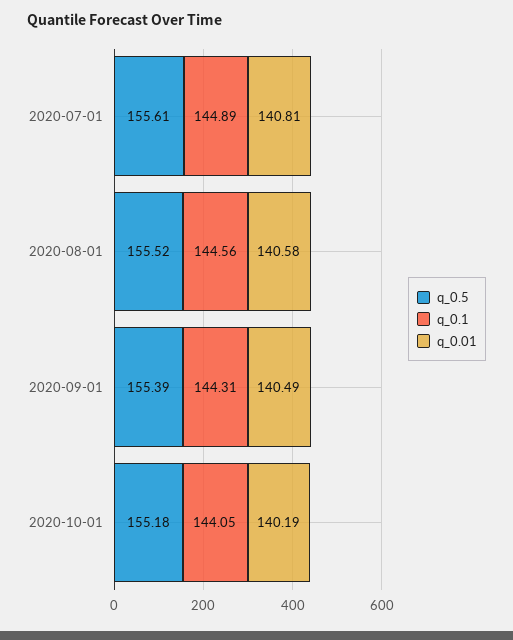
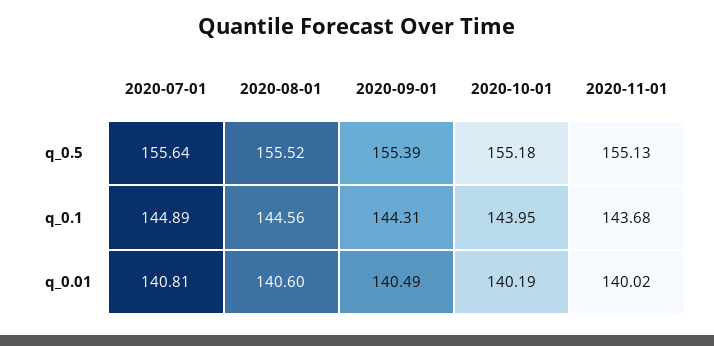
q_0.5, 2020-07-01: 155.61 -> 155.64
q_0.01, 2020-08-01: 140.58 -> 140.6
q_0.1, 2020-10-01: 144.05 -> 143.95
q_0.5, 2020-11-01: none -> 155.13
q_0.1, 2020-11-01: none -> 143.68
q_0.01, 2020-11-01: none -> 140.02

